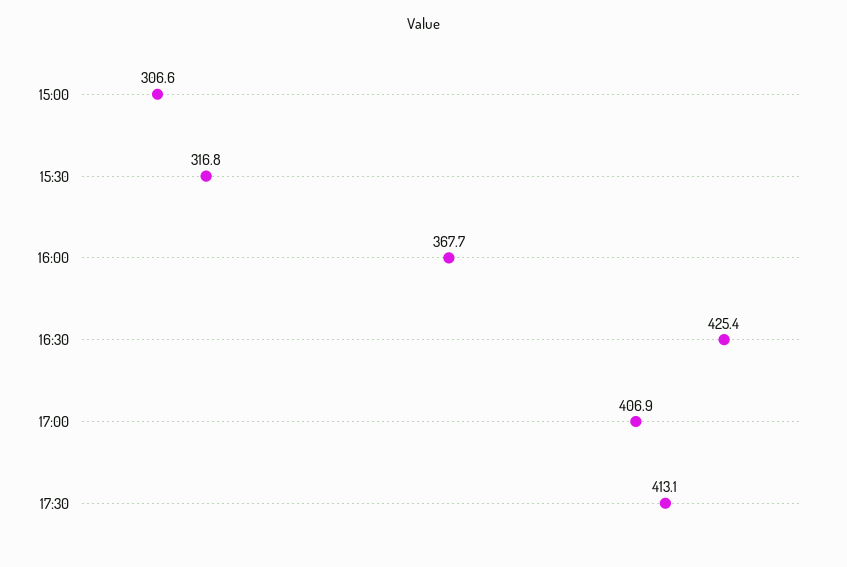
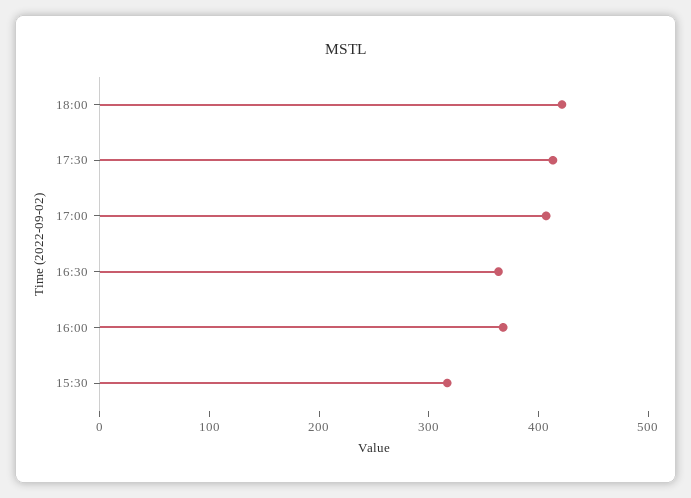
15:00: 306.6 -> none
16:30: 425.4 -> 360
18:00: none -> 420

